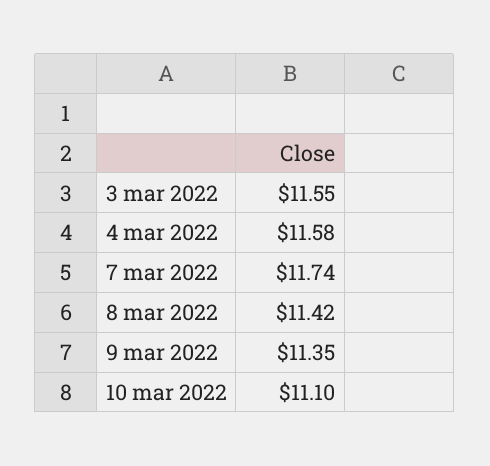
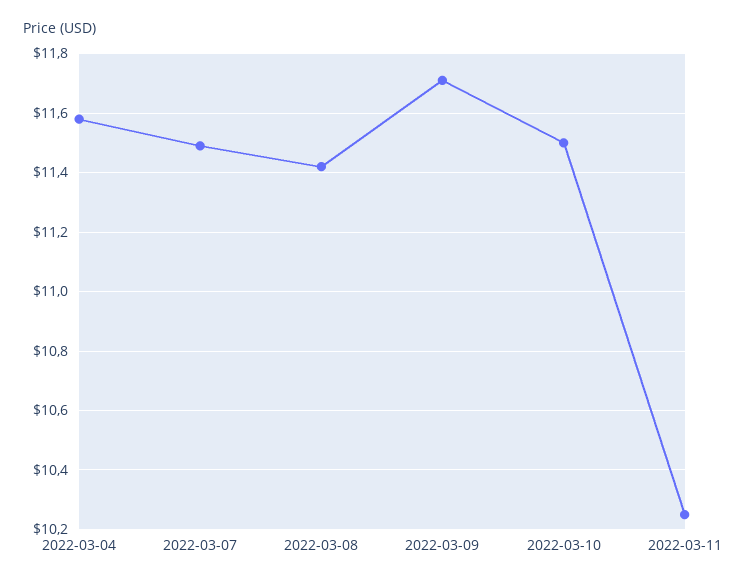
3 mar 2022: 11.55 -> none
7 mar 2022: 11.74 -> 11.5
9 mar 2022: 11.35 -> 11.7
10 mar 2022: 11.1 -> 11.5
2022-03-11: none -> 10.25

